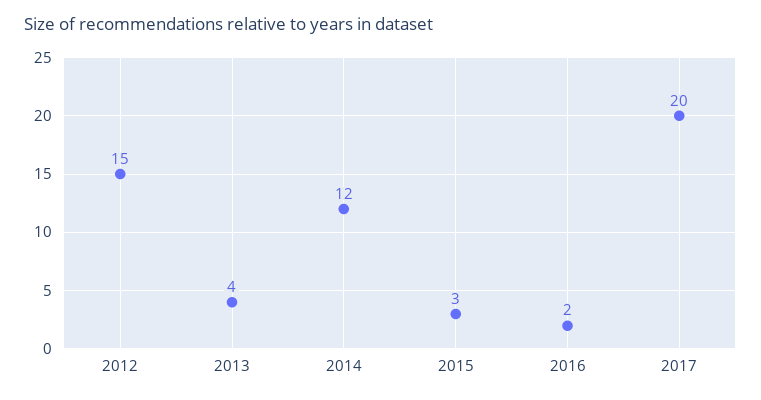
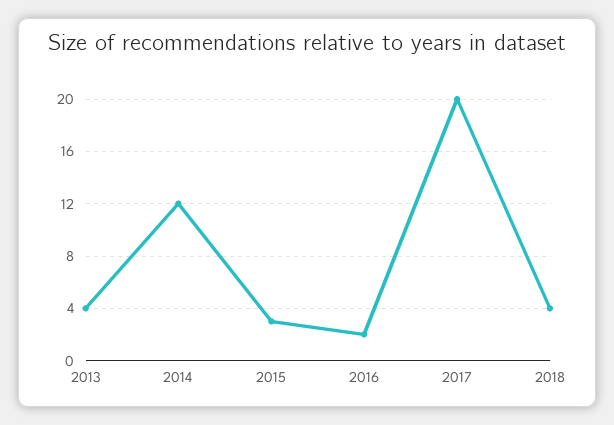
2012: 15 -> none
2018: none -> 4

